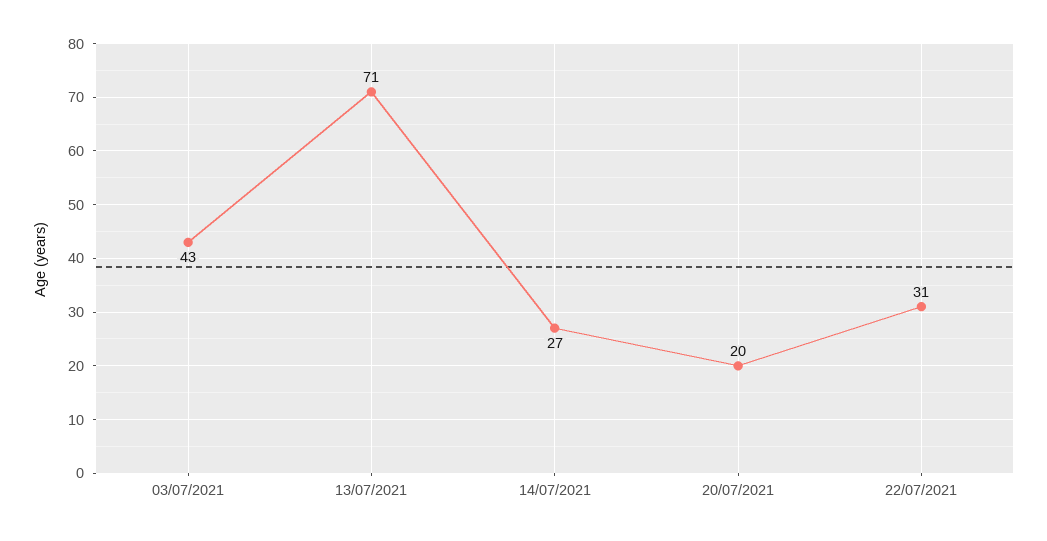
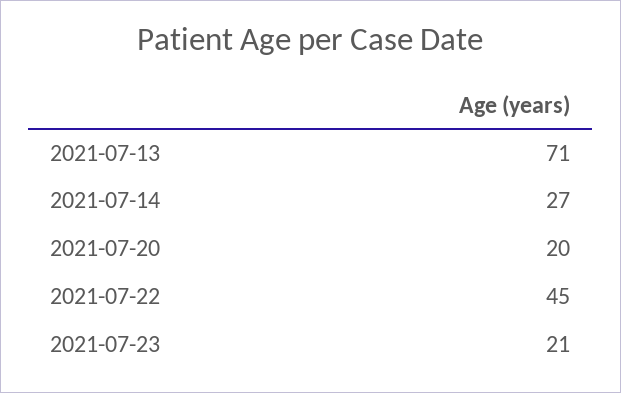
03/07/2021: 43 -> none
22/07/2021: 31 -> 45
2021-07-23: none -> 21

